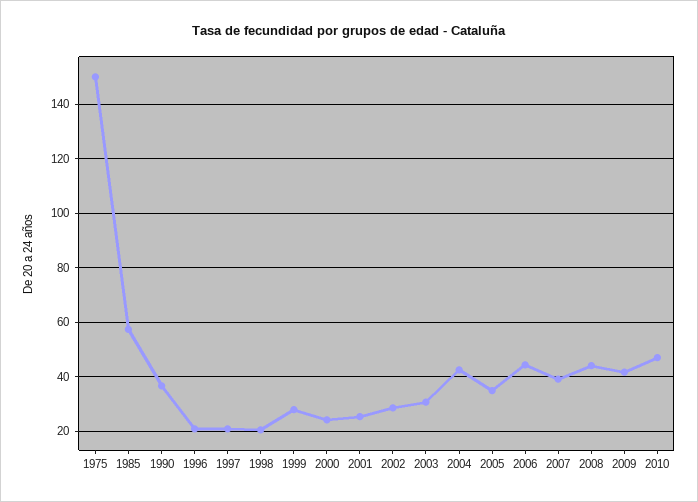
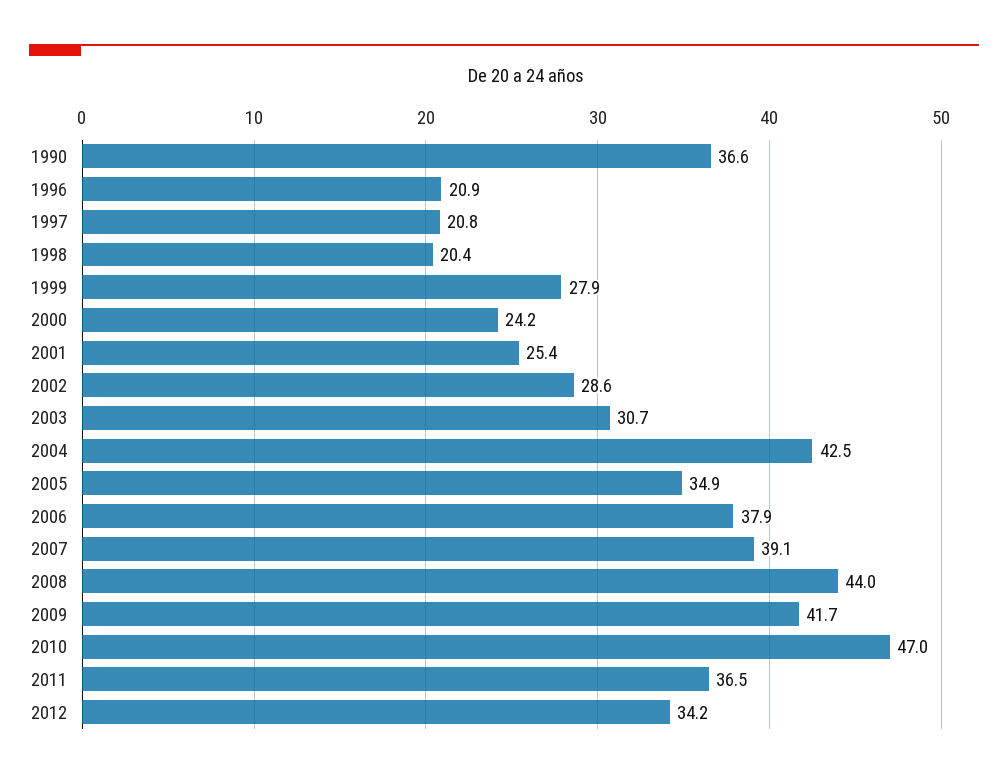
1975: 150 -> none
1985: 57.5 -> none
2006: 45 -> 37.9
2011: none -> 36.5
2012: none -> 34.2

